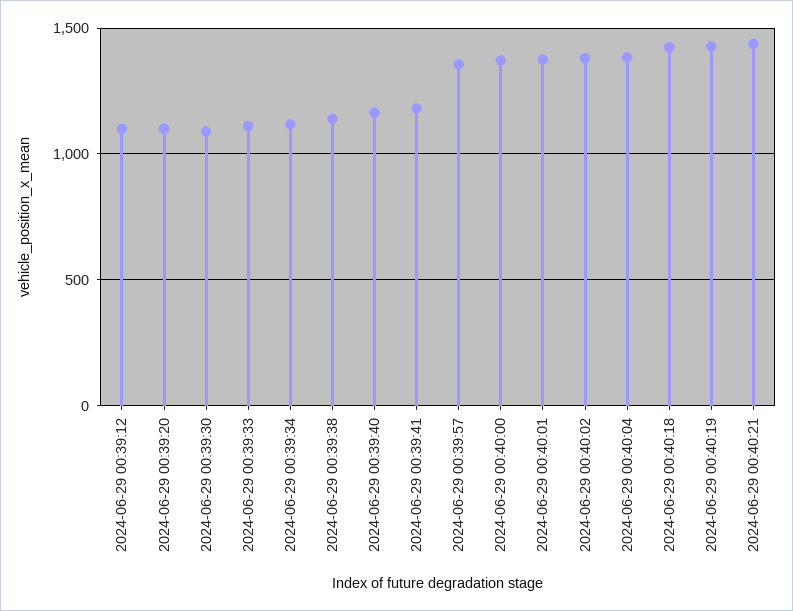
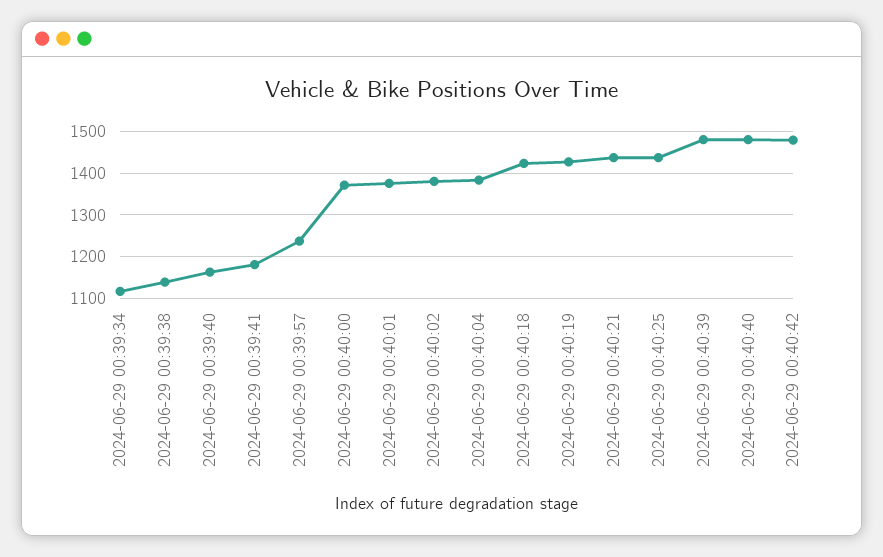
2024-06-29 00:39:12: 1100 -> none
2024-06-29 00:39:20: 1100 -> none
2024-06-29 00:39:30: 1100 -> none
2024-06-29 00:39:33: 1100 -> none
2024-06-29 00:39:57: 1350 -> 1240
2024-06-29 00:40:25: none -> 1440
2024-06-29 00:40:39: none -> 1480
2024-06-29 00:40:40: none -> 1480
2024-06-29 00:40:42: none -> 1480

